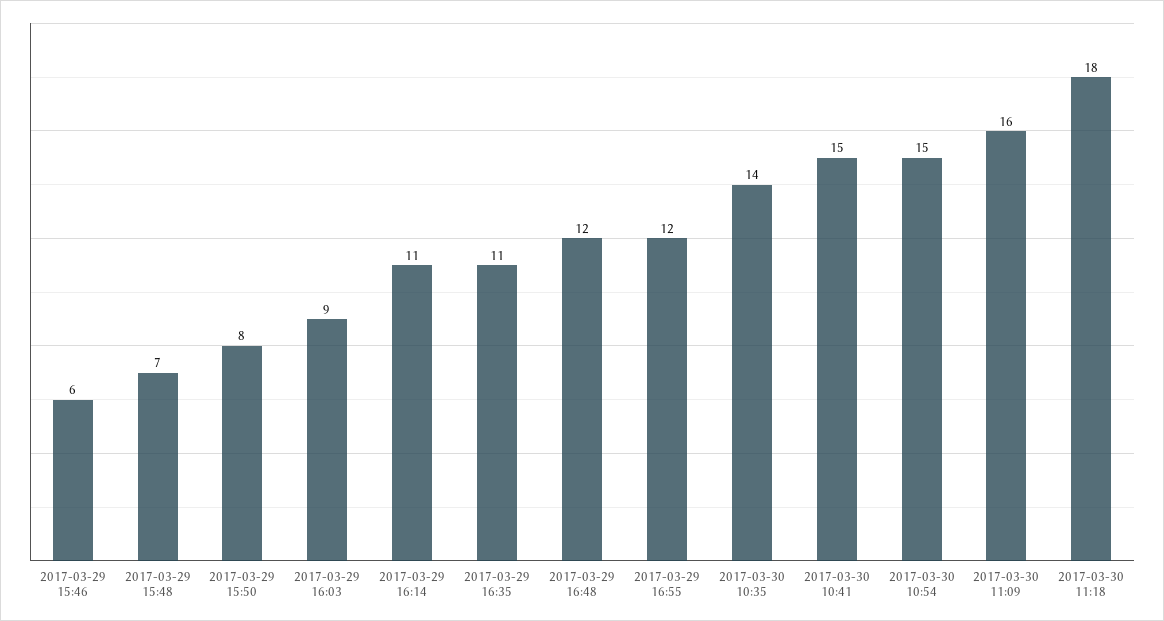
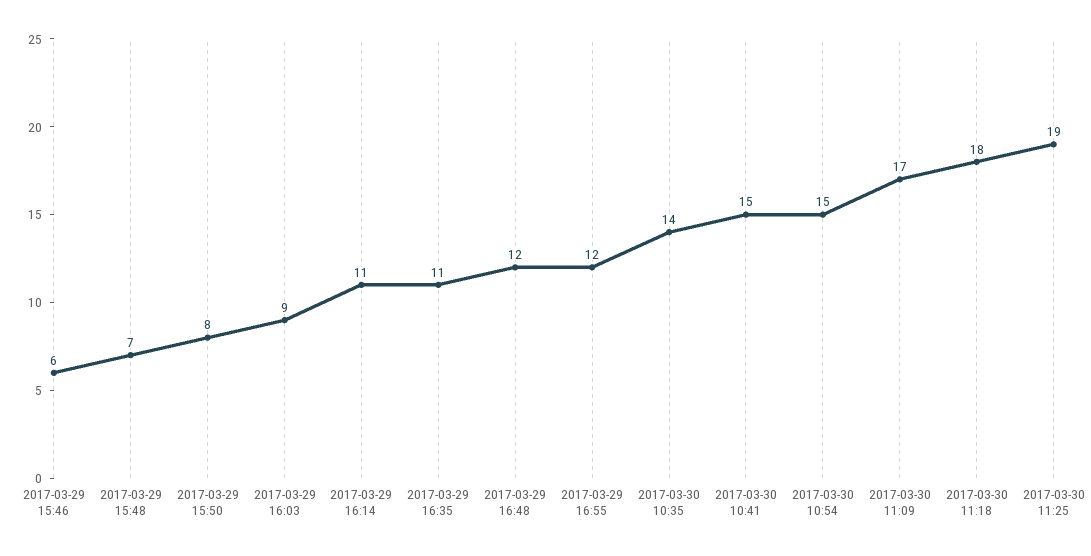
2017-03-30 11:09: 16 -> 17
2017-03-30 11:25: none -> 19

